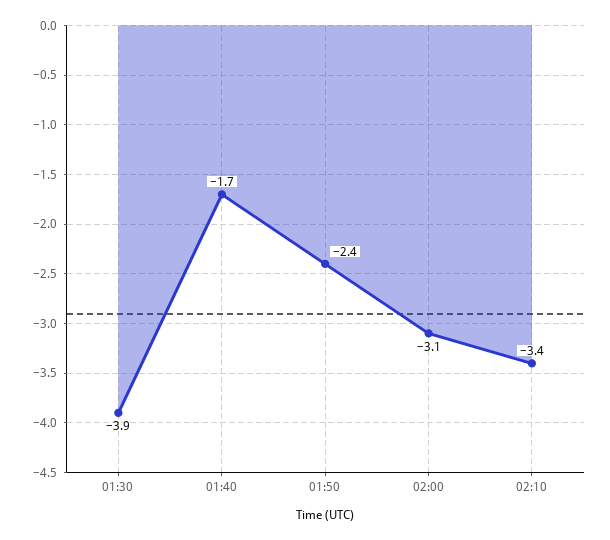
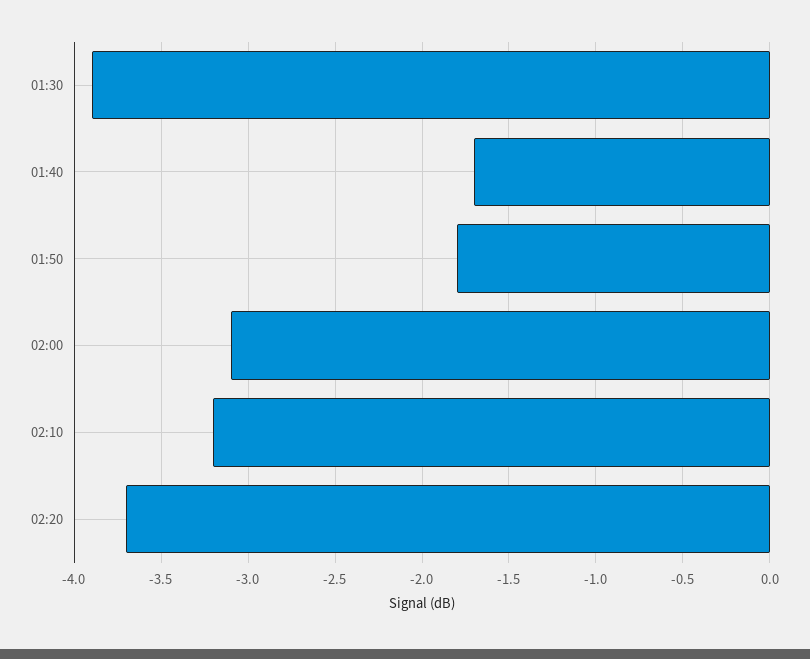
01:50: -2.4 -> -1.8
02:10: -3.4 -> -3.2
02:20: none -> -3.7

